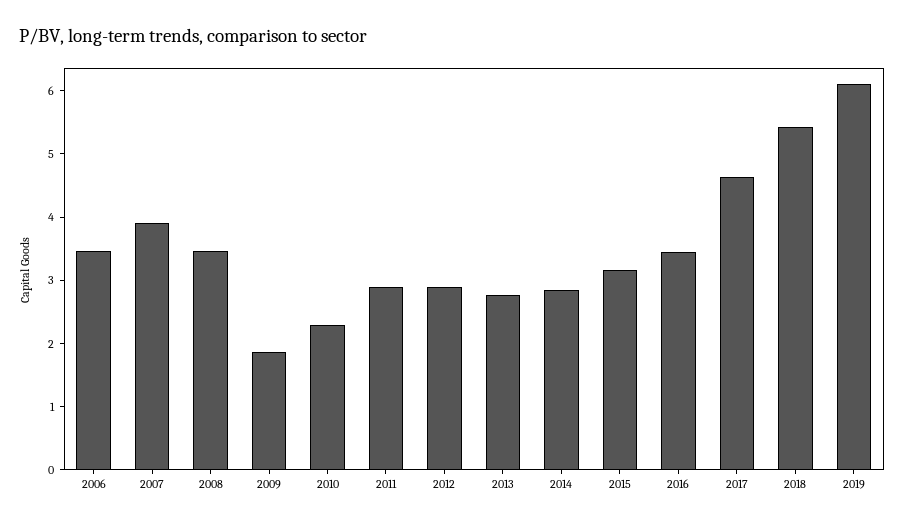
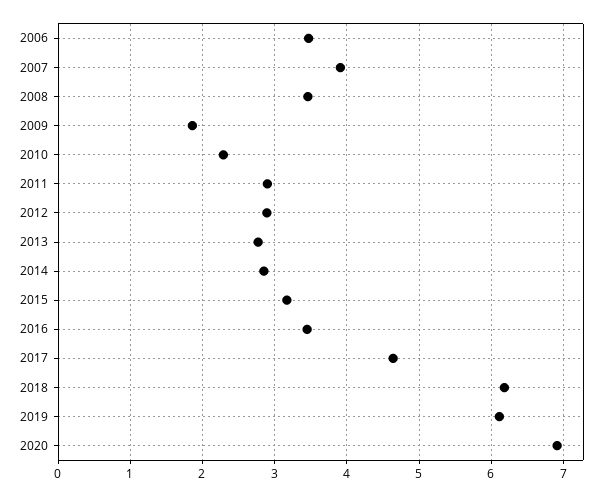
2018: 5.4 -> 6.2
2020: none -> 6.9

